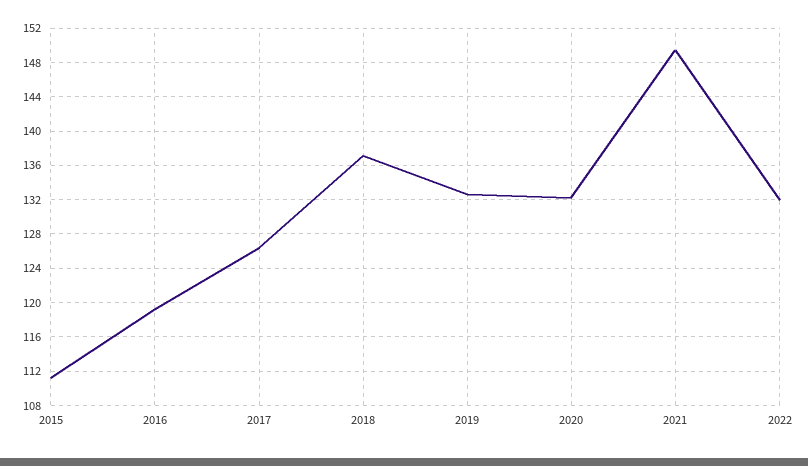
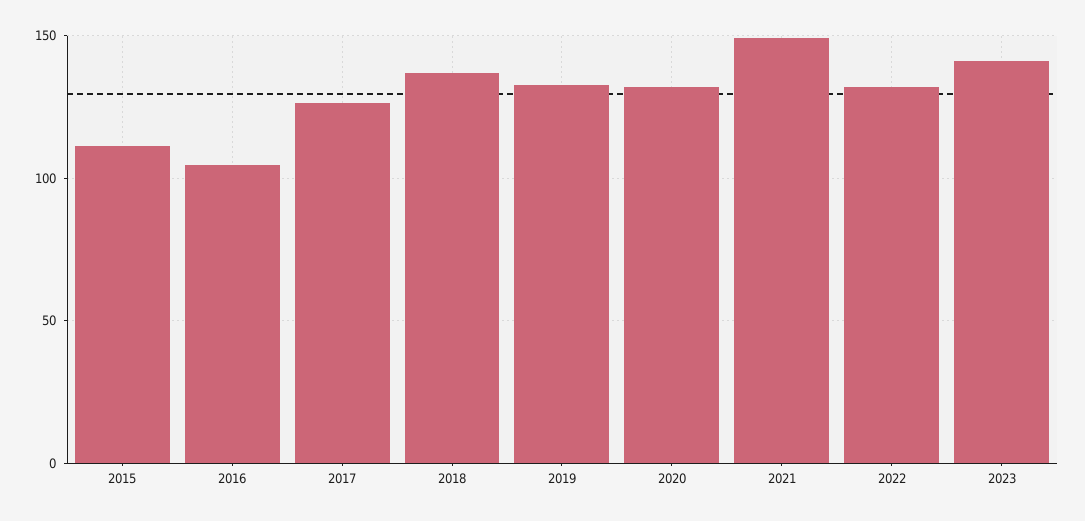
2016: 119 -> 105
2023: none -> 140

